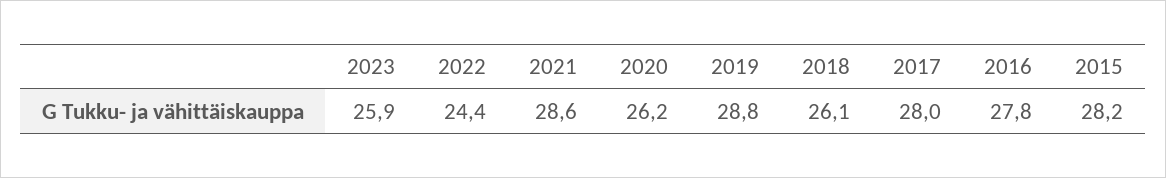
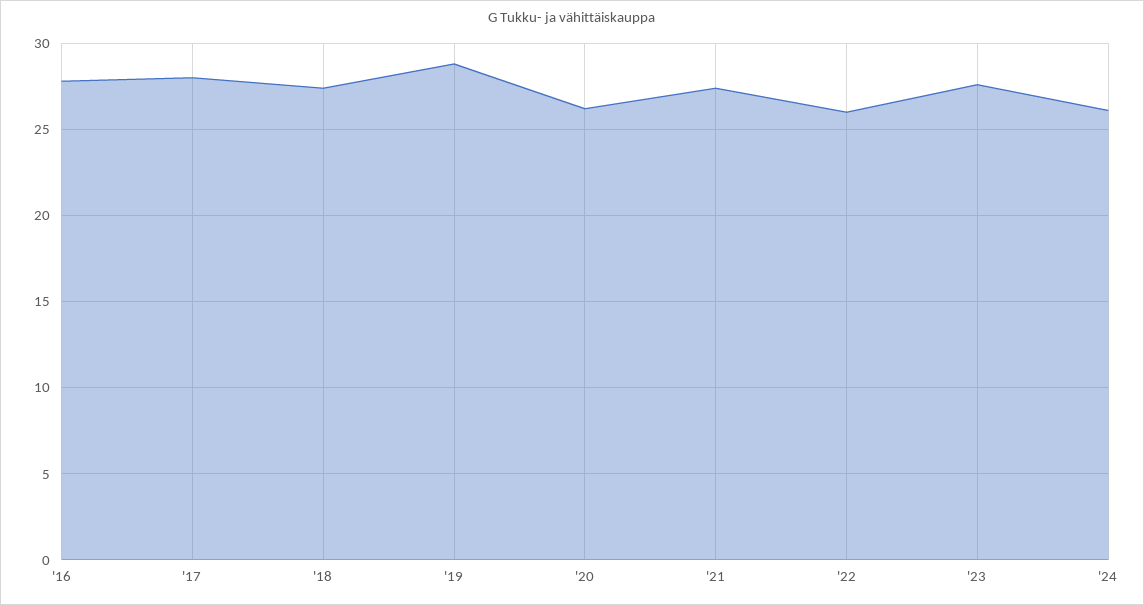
2023: 25.9 -> 27.5
2022: 24.4 -> 26
2021: 28.6 -> 27.5
2018: 26.1 -> 27.5
2015: 28.2 -> none
'24: none -> 26

